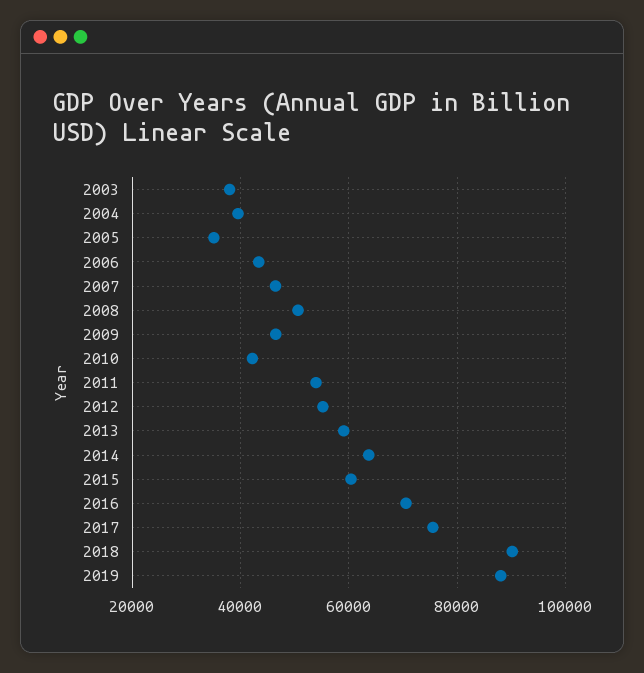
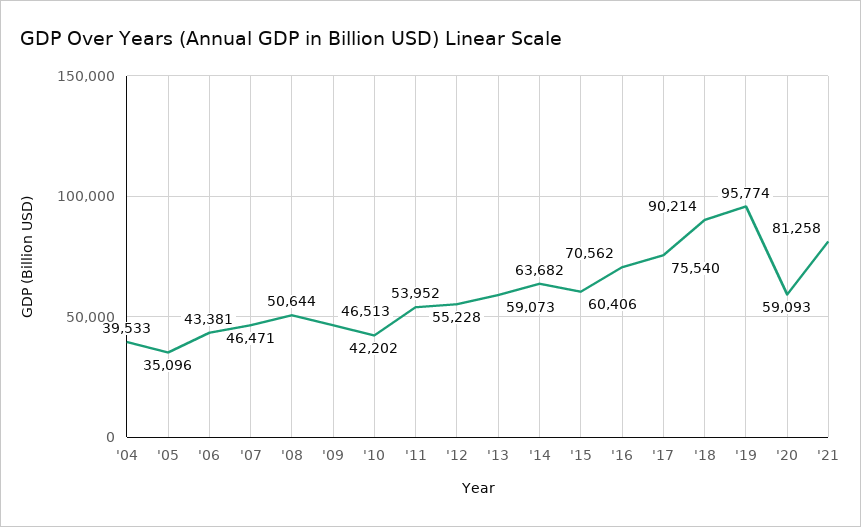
2003: 38000 -> none
2019: 88000 -> 95774
'20: none -> 59093
'21: none -> 81258

